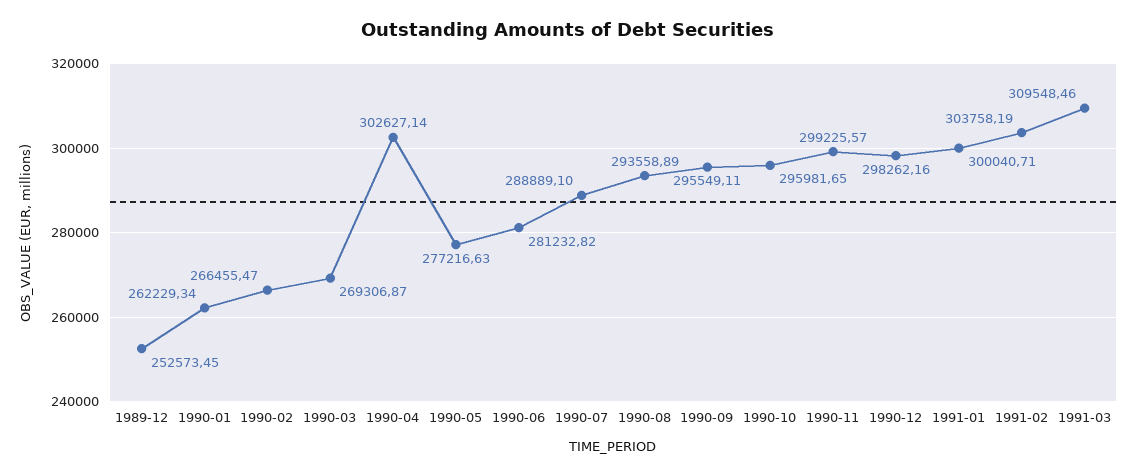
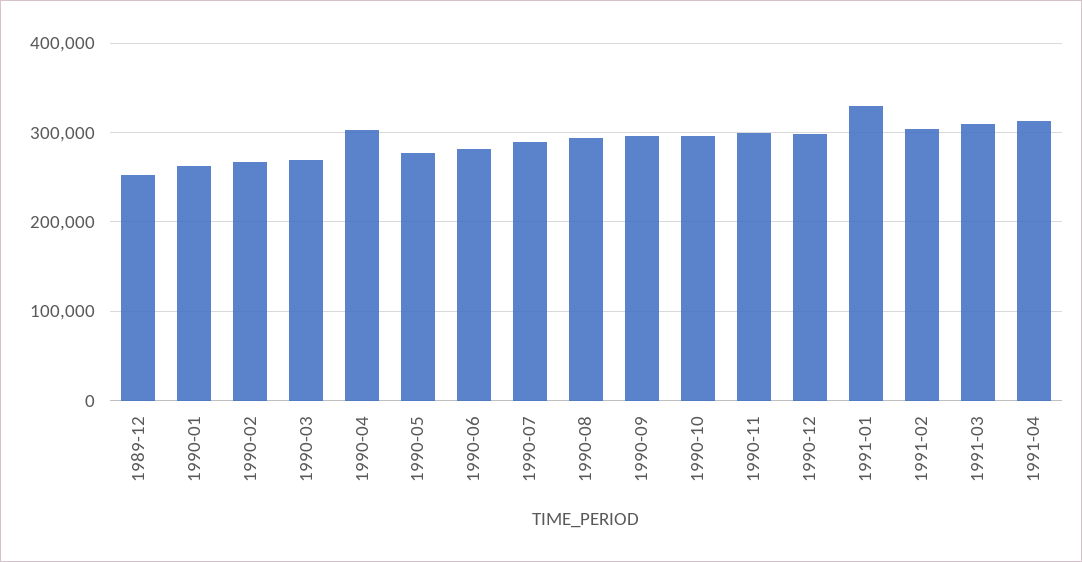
1991-01: 300040.71 -> 330000
1991-04: none -> 310000

